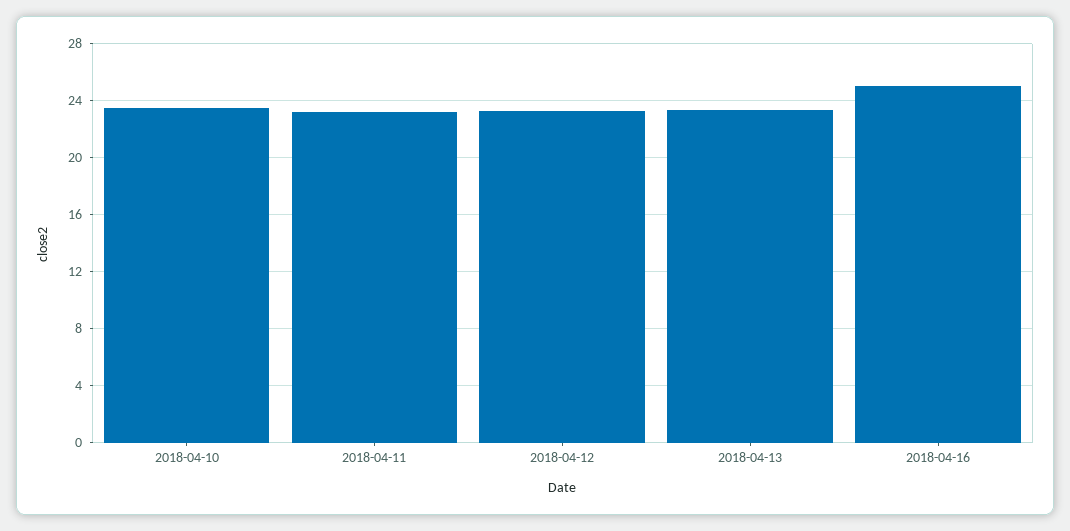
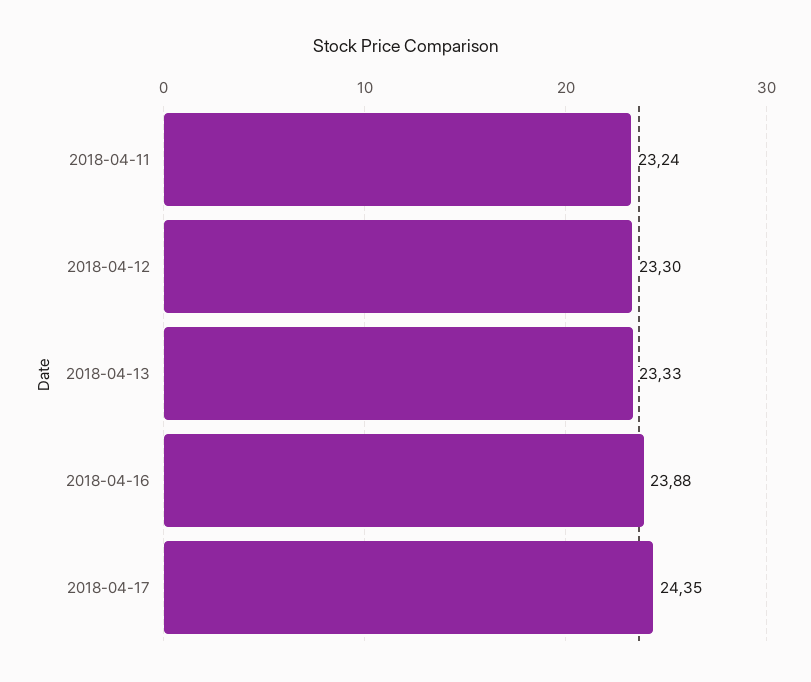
2018-04-10: 23.5 -> none
2018-04-16: 25 -> 23.88
2018-04-17: none -> 24.35

